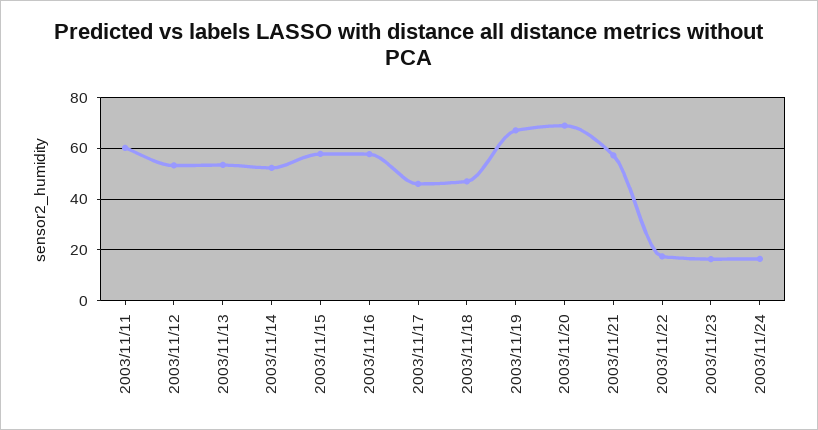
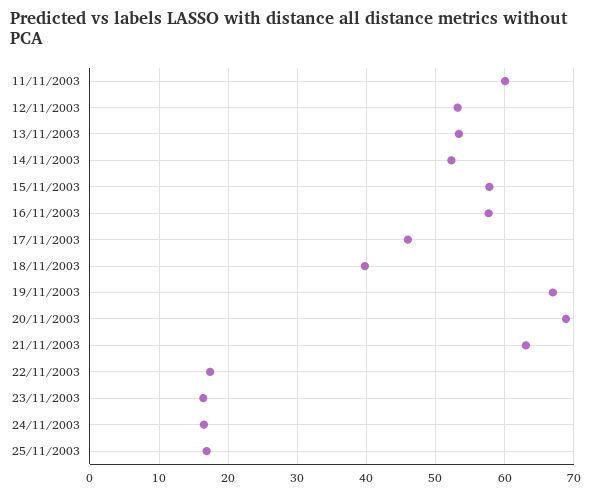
2003/11/18: 47.5 -> 40
2003/11/21: 57.5 -> 63
25/11/2003: none -> 17

